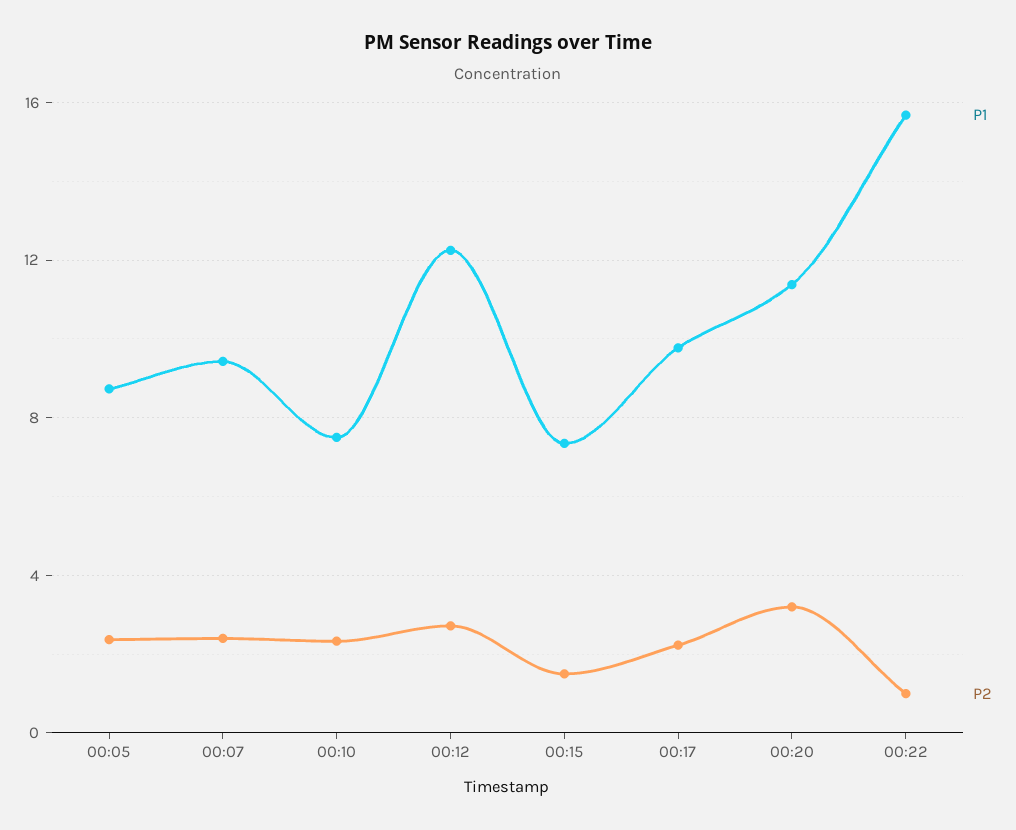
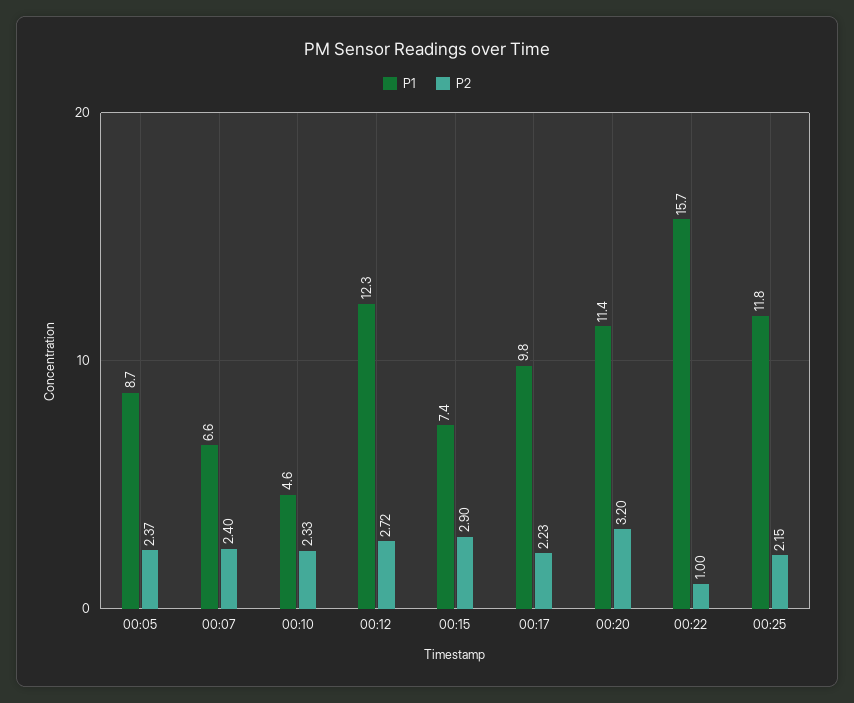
P1, 00:07: 9.5 -> 6.6
P1, 00:10: 7.5 -> 4.6
P2, 00:15: 1.5 -> 2.9
P1, 00:25: none -> 11.8
P2, 00:25: none -> 2.15

